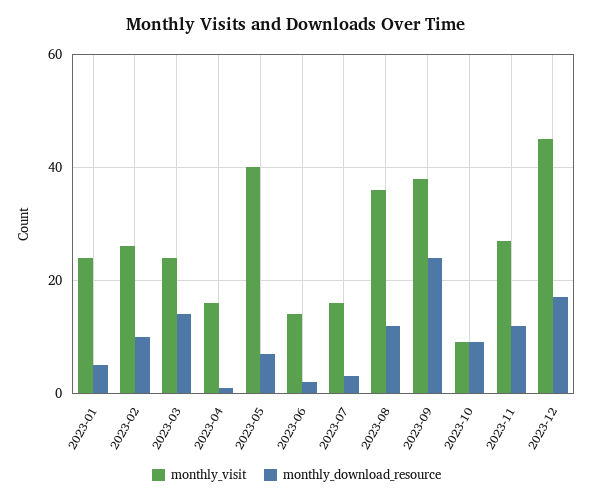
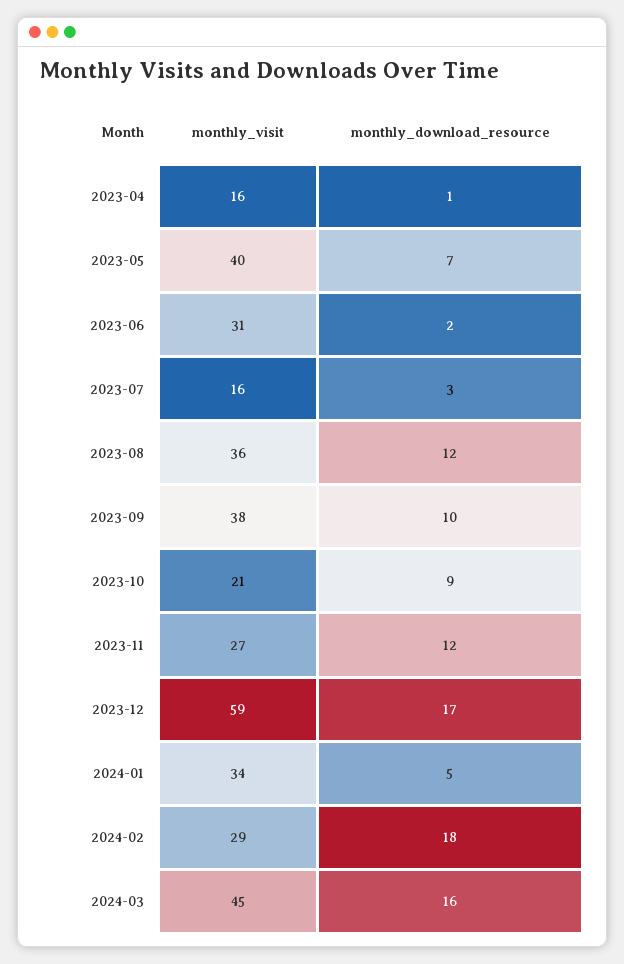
monthly_visit, 2023-01: 25 -> none
monthly_download_resource, 2023-01: 5 -> none
monthly_visit, 2023-02: 25 -> none
monthly_download_resource, 2023-02: 10 -> none
monthly_visit, 2023-03: 25 -> none
monthly_download_resource, 2023-03: 15 -> none
monthly_visit, 2023-06: 15 -> 31
monthly_download_resource, 2023-09: 25 -> 10
monthly_visit, 2023-10: 10 -> 21
monthly_visit, 2023-12: 45 -> 59
monthly_visit, 2024-01: none -> 34
monthly_download_resource, 2024-01: none -> 5
monthly_visit, 2024-02: none -> 29
monthly_download_resource, 2024-02: none -> 18
monthly_visit, 2024-03: none -> 45
monthly_download_resource, 2024-03: none -> 16

